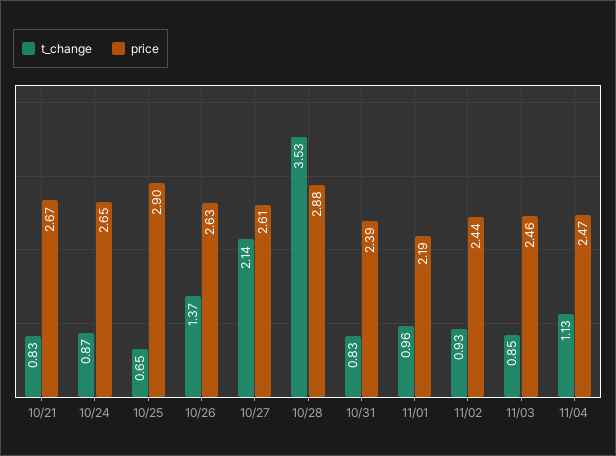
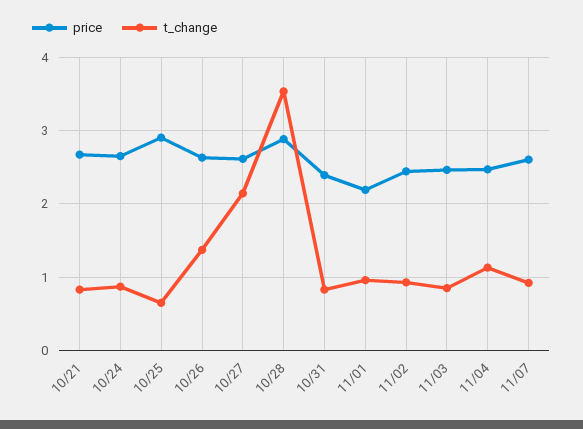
price, 11/07: none -> 2.6
t_change, 11/07: none -> 0.9

